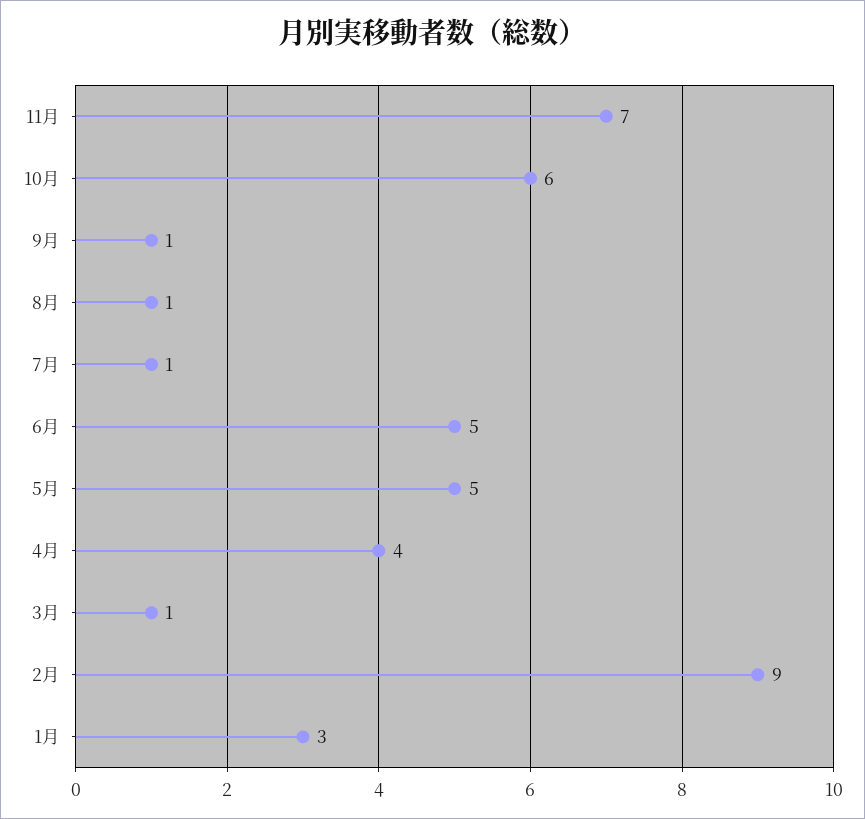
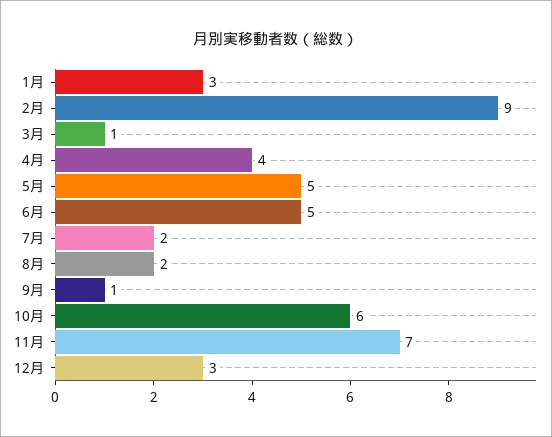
8月: 1 -> 2
7月: 1 -> 2
12月: none -> 3

